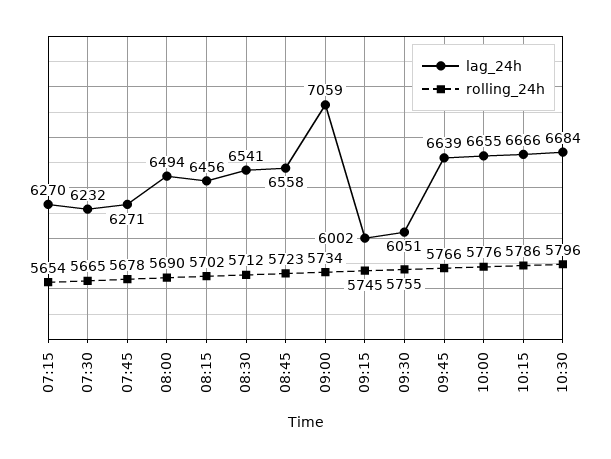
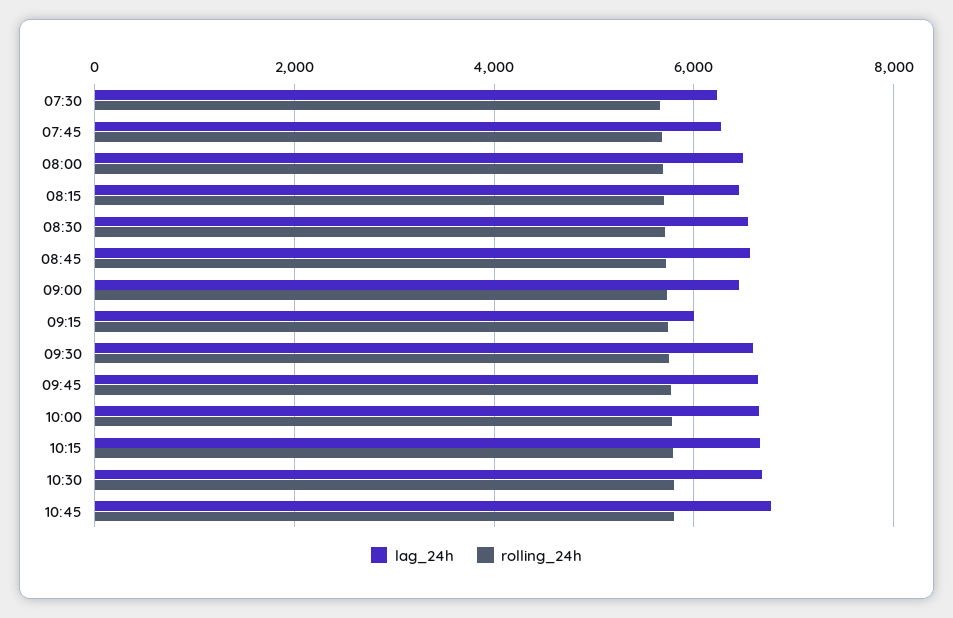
lag_24h, 07:15: 6270 -> none
rolling_24h, 07:15: 5654 -> none
lag_24h, 09:00: 7059 -> 6400
lag_24h, 09:30: 6051 -> 6600
lag_24h, 10:45: none -> 6800
rolling_24h, 10:45: none -> 5800

